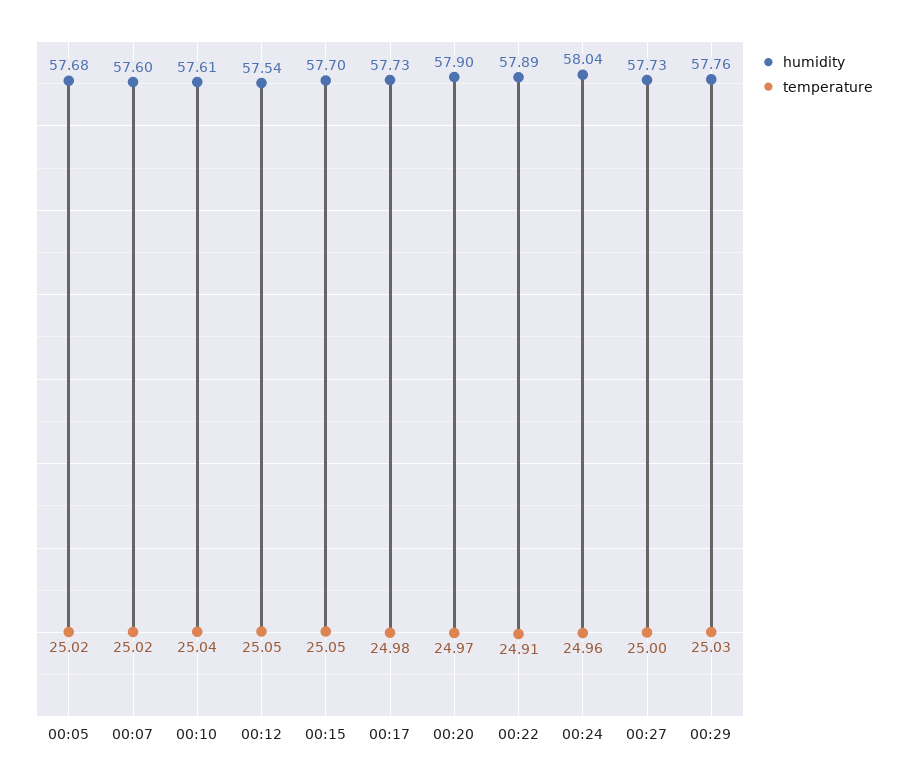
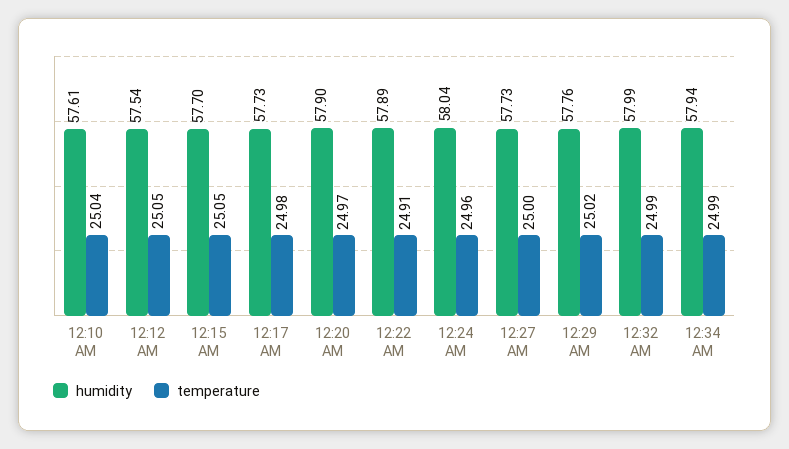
humidity, 00:05: 57.68 -> none
temperature, 00:05: 25.02 -> none
humidity, 00:07: 57.6 -> none
temperature, 00:07: 25.02 -> none
temperature, 00:29: 25.03 -> 25.02
humidity, 12:32 AM: none -> 57.99
temperature, 12:32 AM: none -> 24.99
humidity, 12:34 AM: none -> 57.94
temperature, 12:34 AM: none -> 24.99

